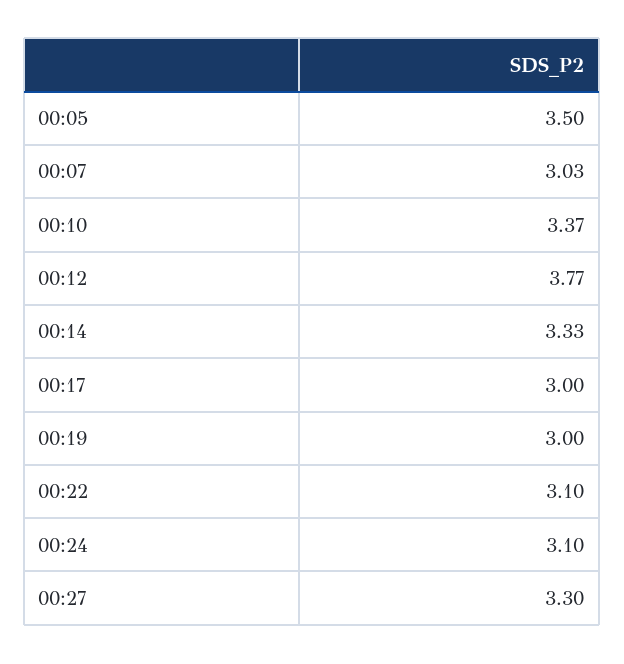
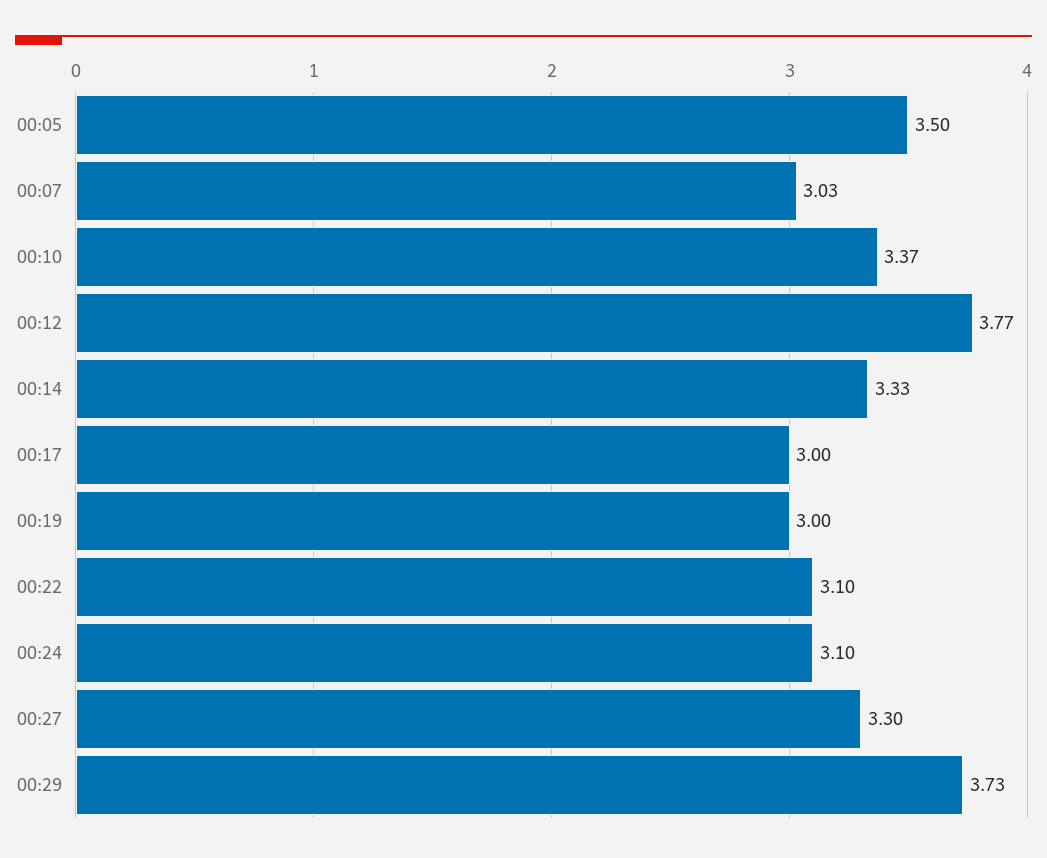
00:29: none -> 3.73

